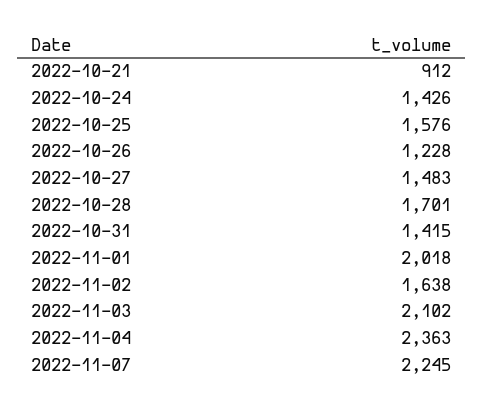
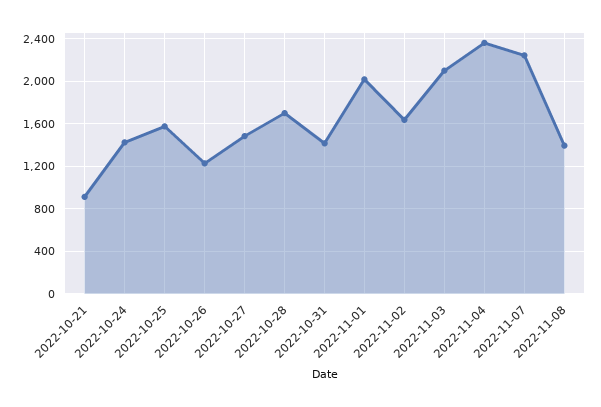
2022-11-08: none -> 1400

